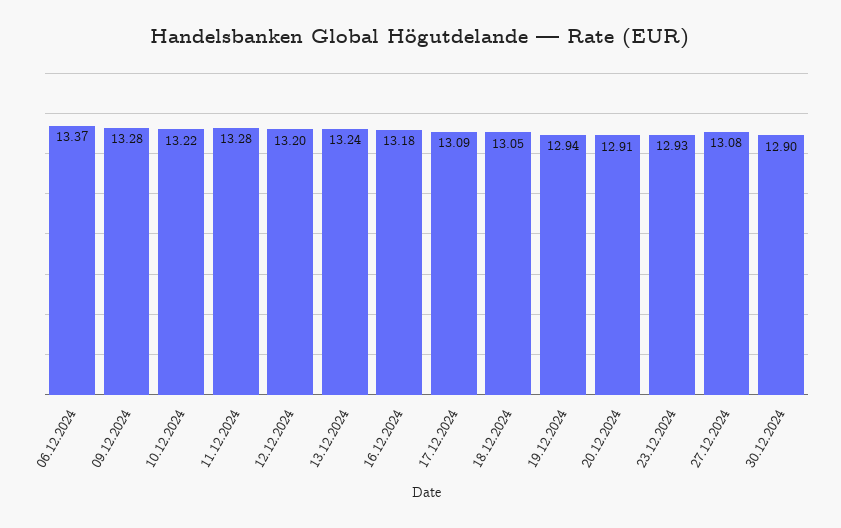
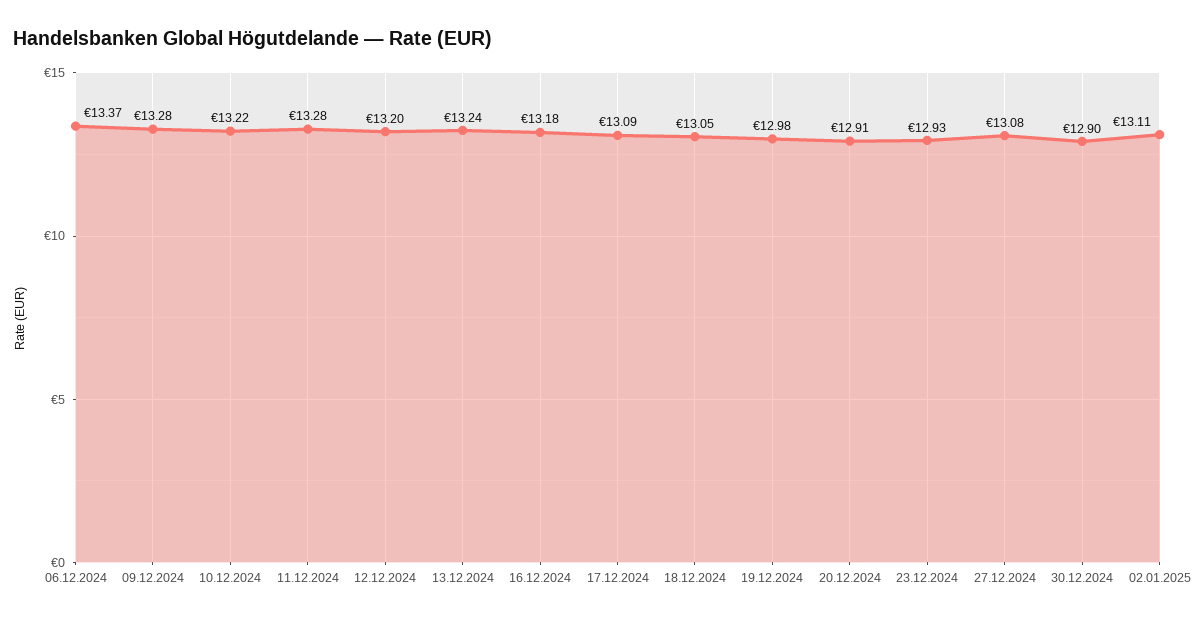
19.12.2024: 12.94 -> 12.98
02.01.2025: none -> 13.11

